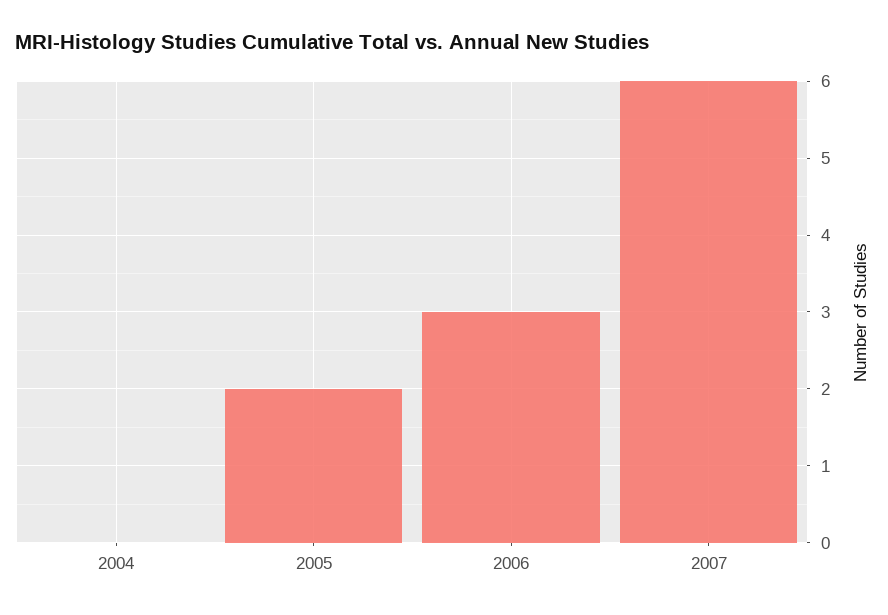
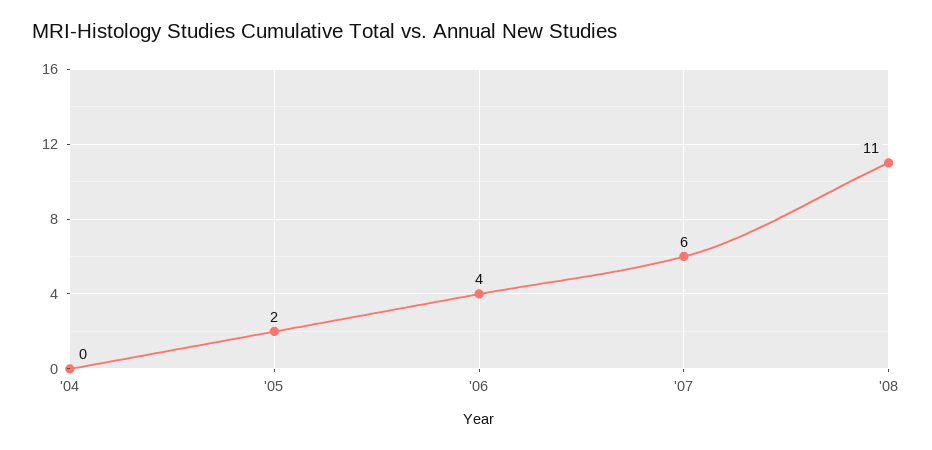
2006: 3 -> 4
'08: none -> 11

